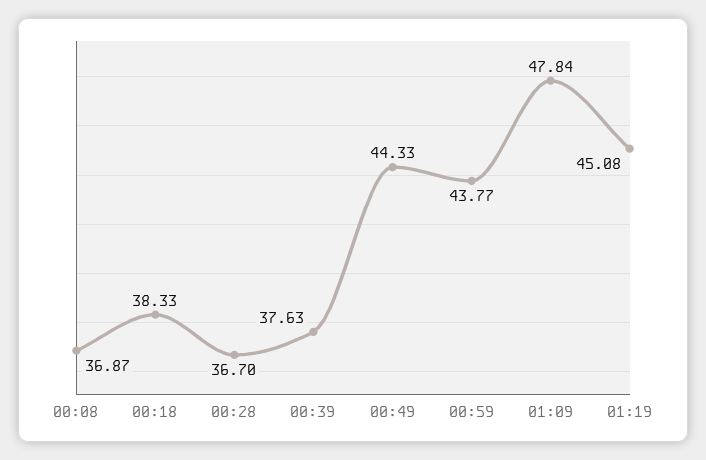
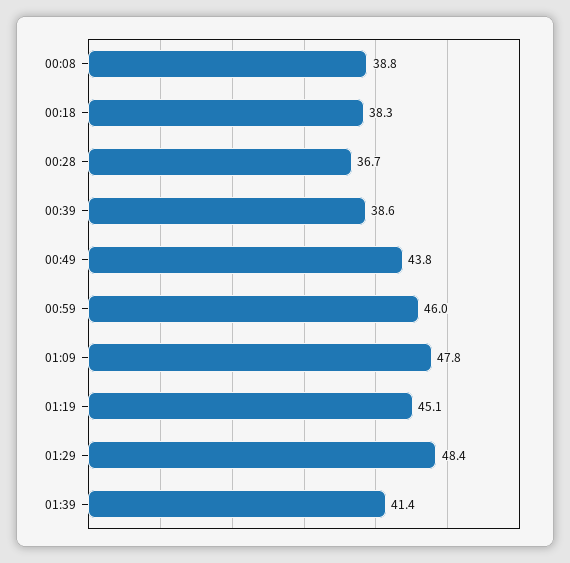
00:08: 36.87 -> 38.8
00:39: 37.63 -> 38.6
00:49: 44.33 -> 43.8
00:59: 43.77 -> 46
01:29: none -> 48.4
01:39: none -> 41.4

